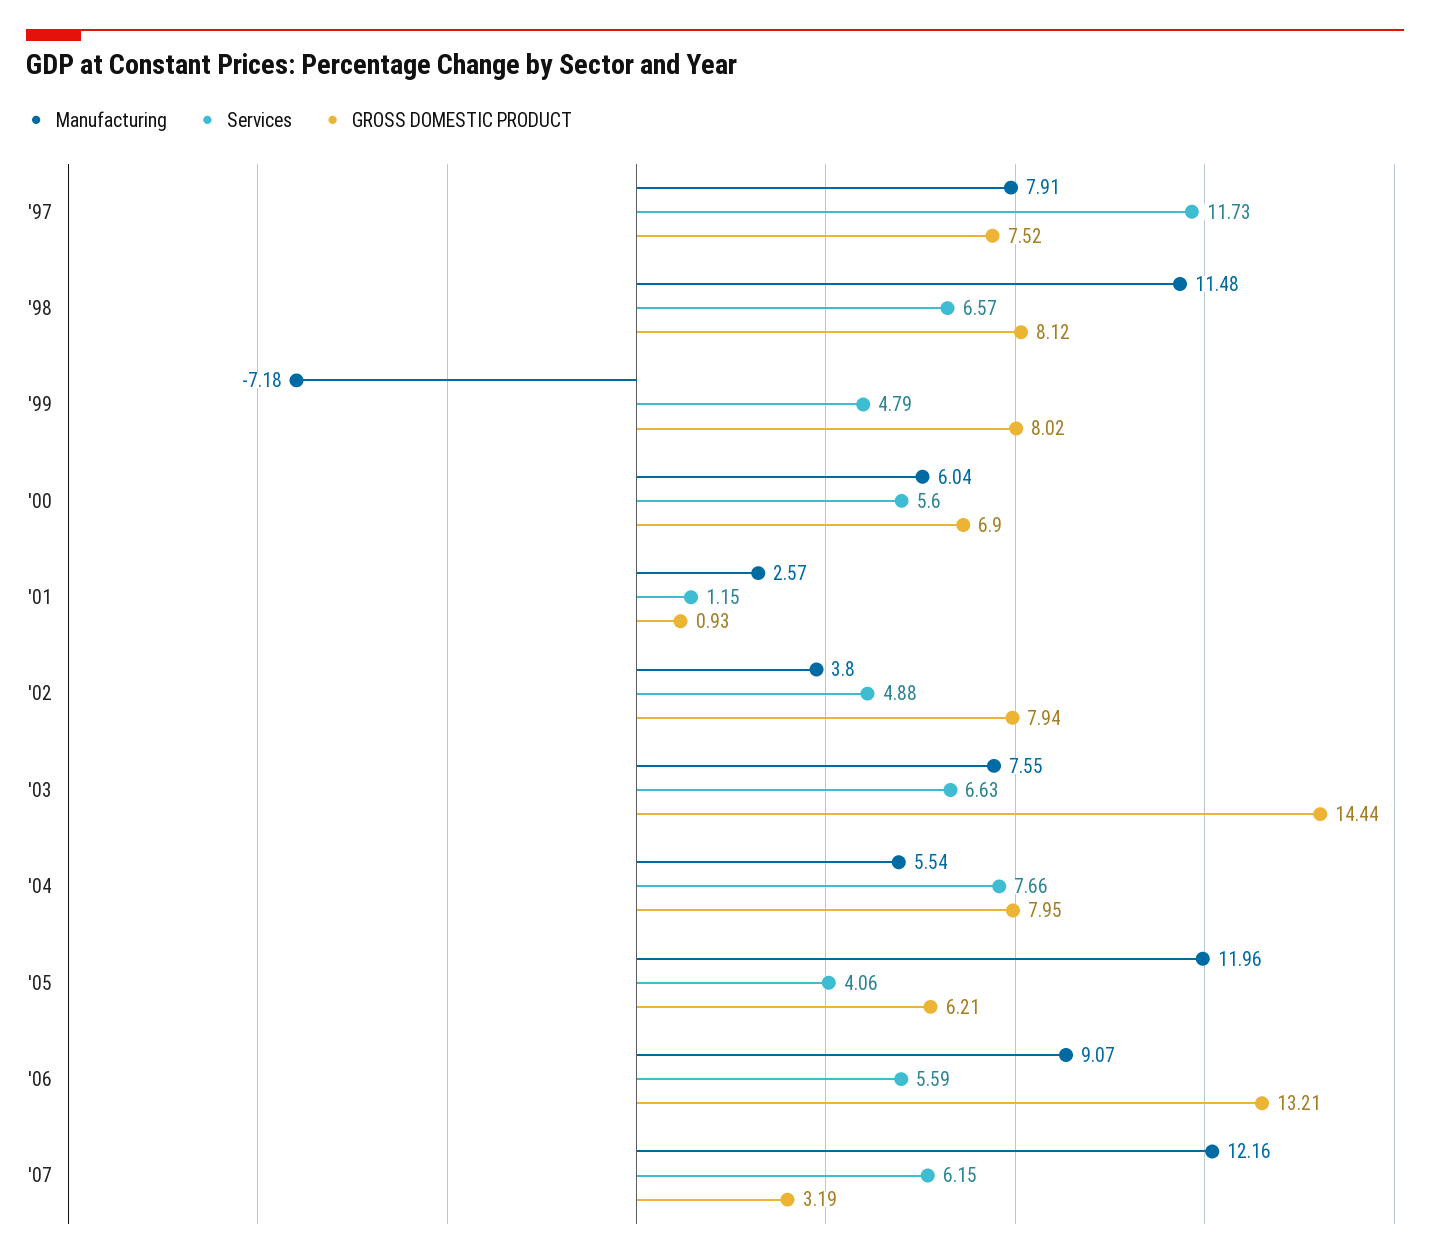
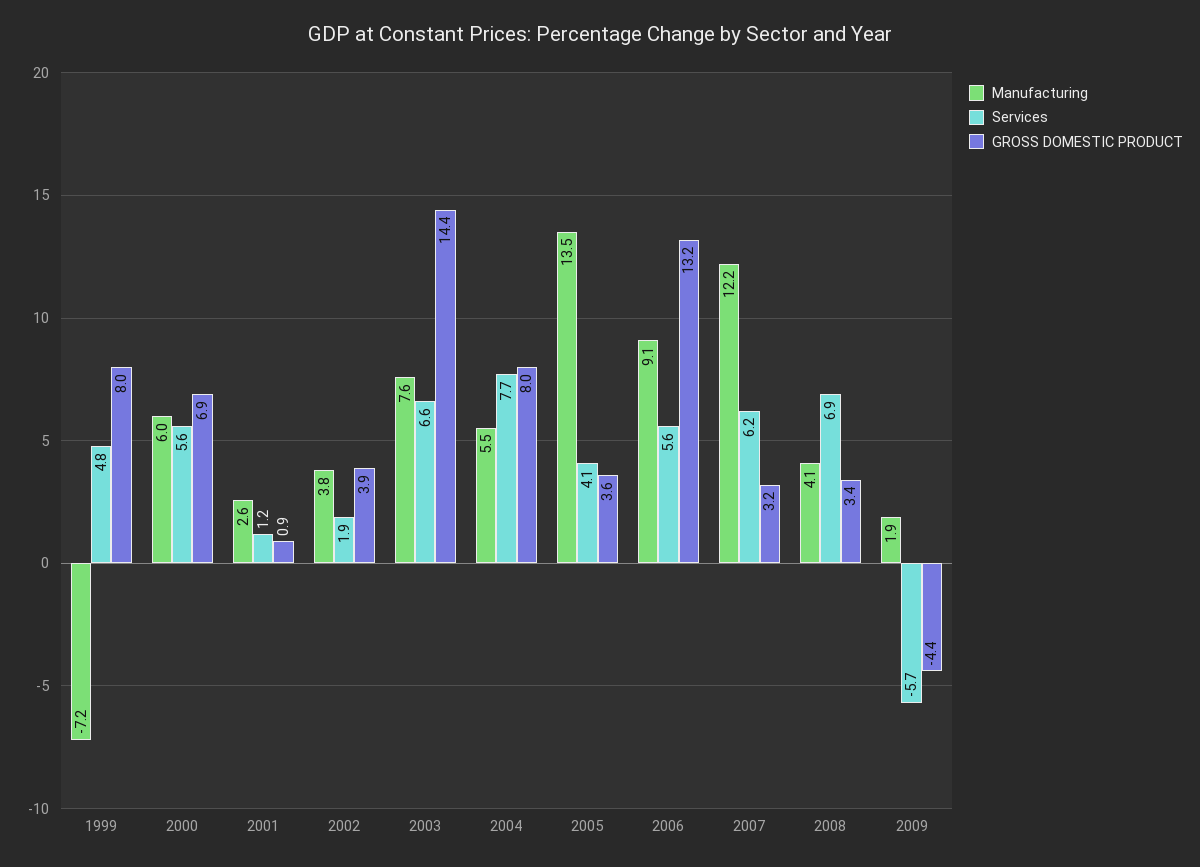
Manufacturing, '97: 7.91 -> none
Services, '97: 11.73 -> none
GROSS DOMESTIC PRODUCT, '97: 7.52 -> none
Manufacturing, '98: 11.48 -> none
Services, '98: 6.57 -> none
GROSS DOMESTIC PRODUCT, '98: 8.12 -> none
Services, '02: 4.88 -> 1.9
GROSS DOMESTIC PRODUCT, '02: 7.94 -> 3.9
Manufacturing, '05: 11.96 -> 13.5
GROSS DOMESTIC PRODUCT, '05: 6.21 -> 3.6
Manufacturing, 2008: none -> 4.1
Services, 2008: none -> 6.9
GROSS DOMESTIC PRODUCT, 2008: none -> 3.4
Manufacturing, 2009: none -> 1.9
Services, 2009: none -> -5.7
GROSS DOMESTIC PRODUCT, 2009: none -> -4.4

